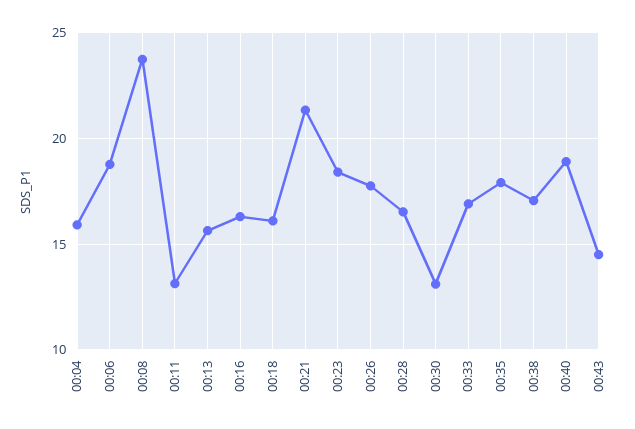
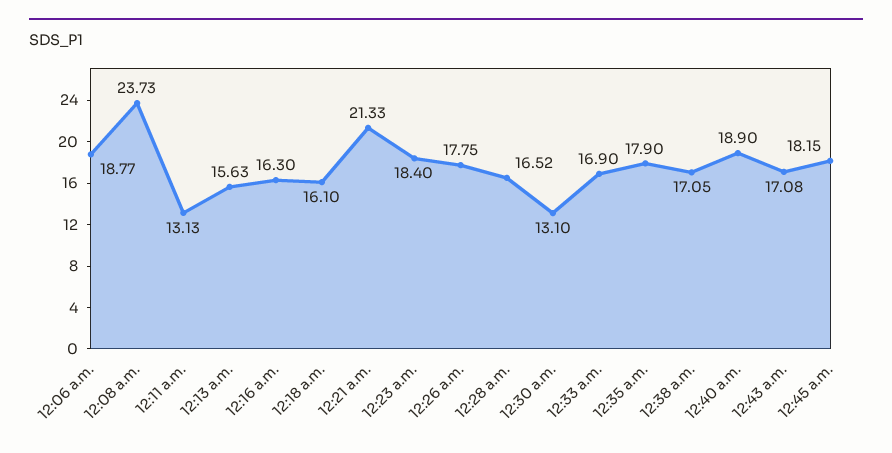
00:04: 16 -> none
00:43: 14.5 -> 17.08
12:45 a.m.: none -> 18.15

